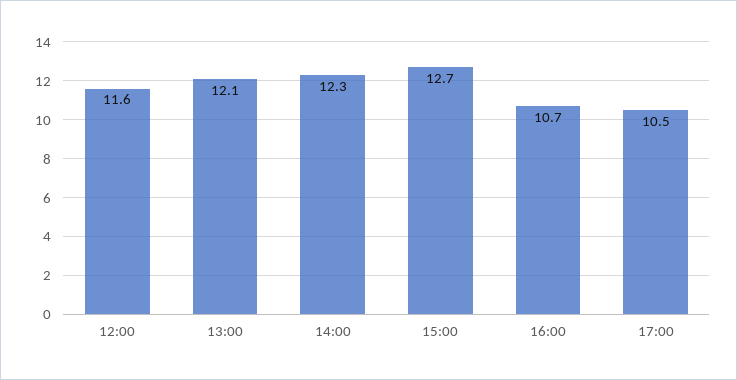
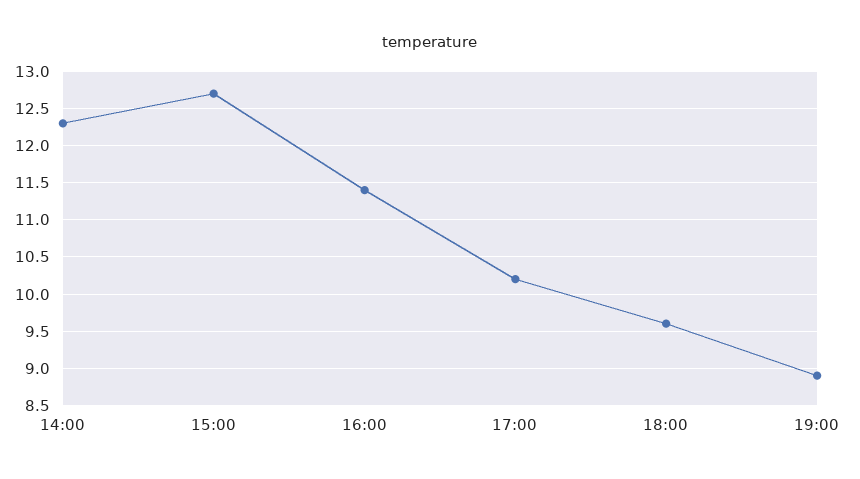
12:00: 11.6 -> none
13:00: 12.1 -> none
16:00: 10.7 -> 11.4
17:00: 10.5 -> 10.2
18:00: none -> 9.6
19:00: none -> 8.9

